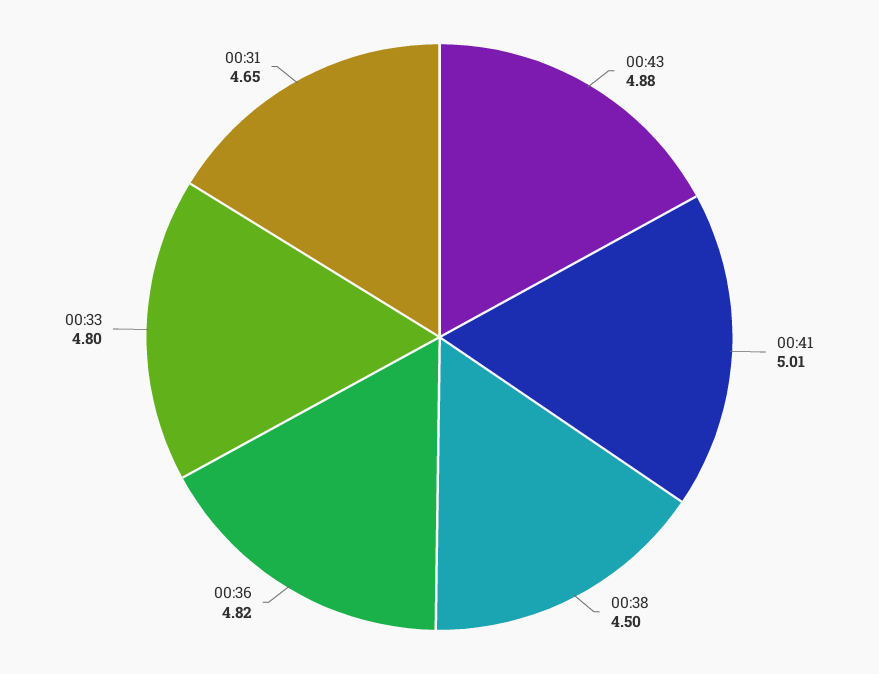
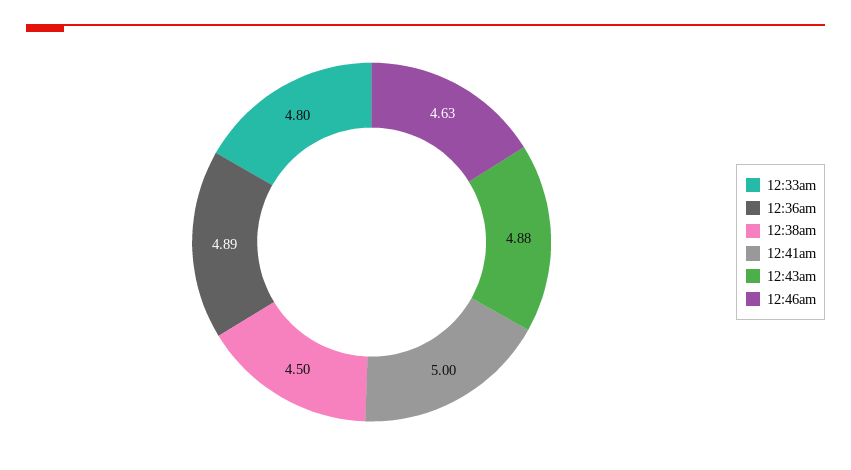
00:41: 5.01 -> 5
00:36: 4.82 -> 4.89
00:31: 4.65 -> none
12:46am: none -> 4.63

